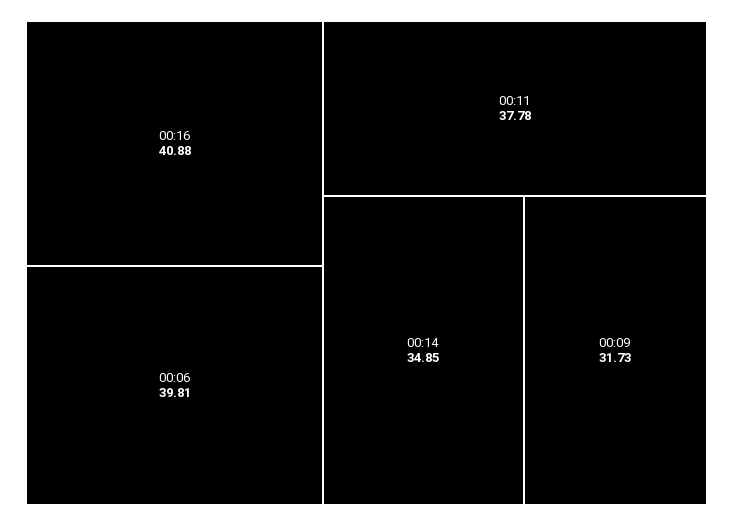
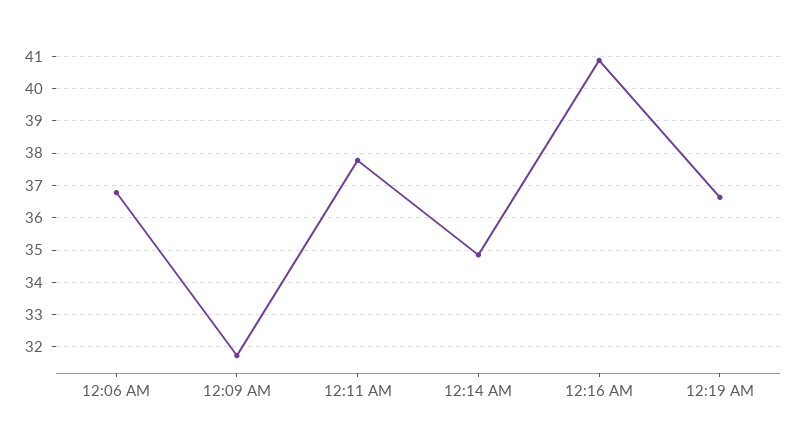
00:06: 39.81 -> 36.8
12:19 AM: none -> 36.6

